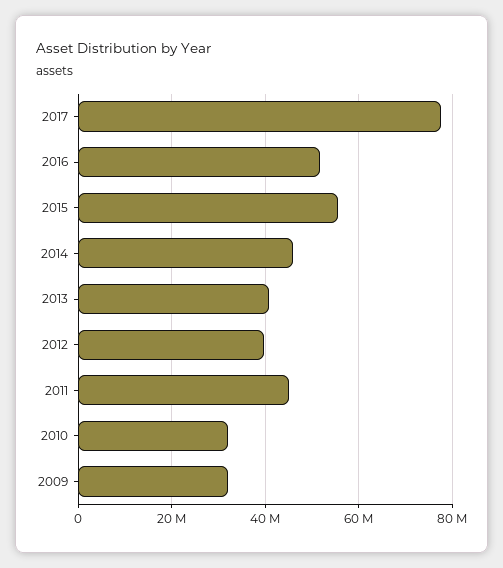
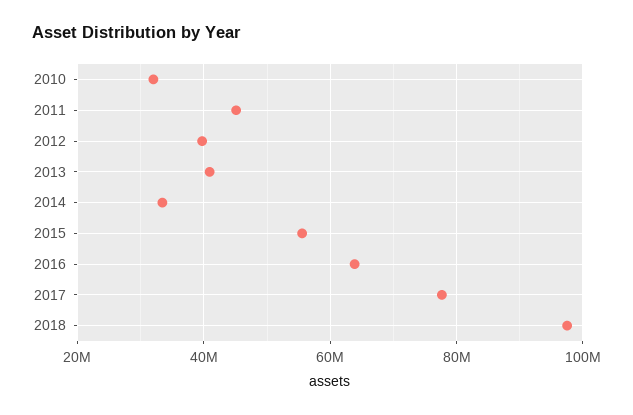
2016: 52000000 -> 64000000
2014: 46000000 -> 34000000
2009: 32000000 -> none
2018: none -> 98000000

